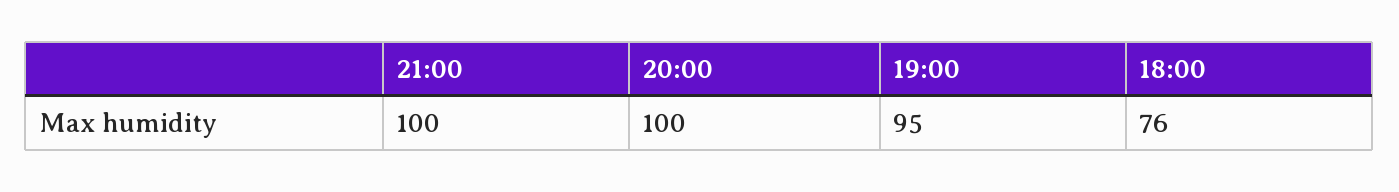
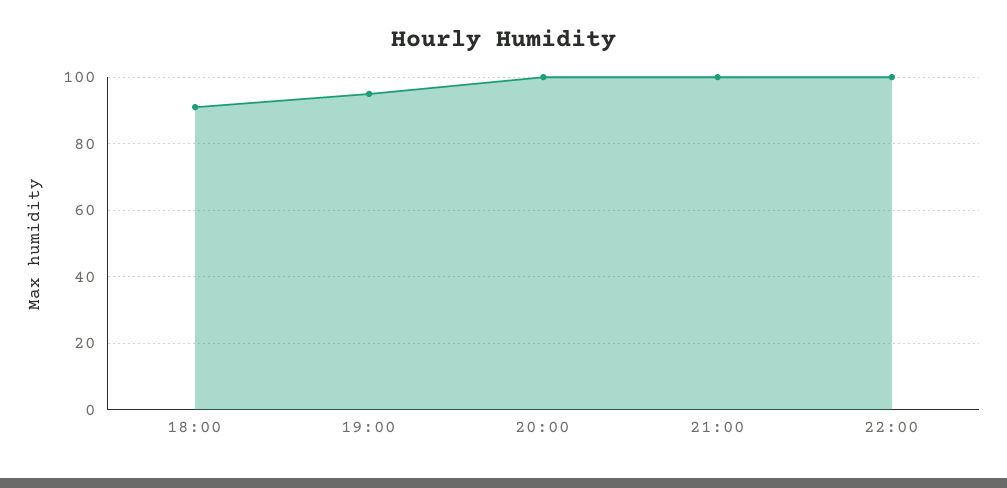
18:00: 76 -> 90
22:00: none -> 100

